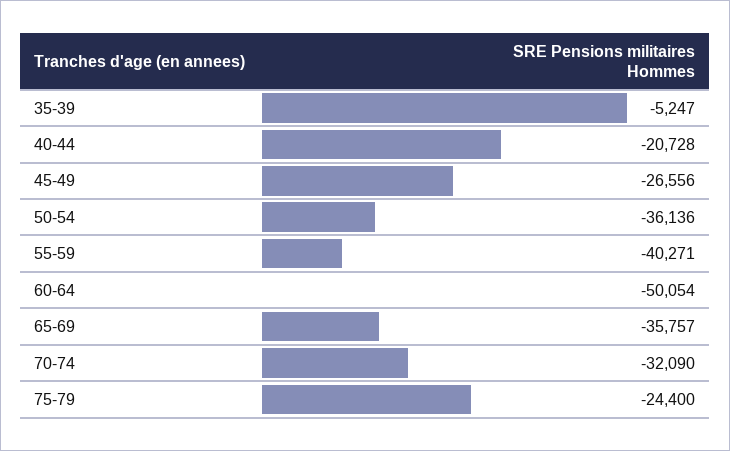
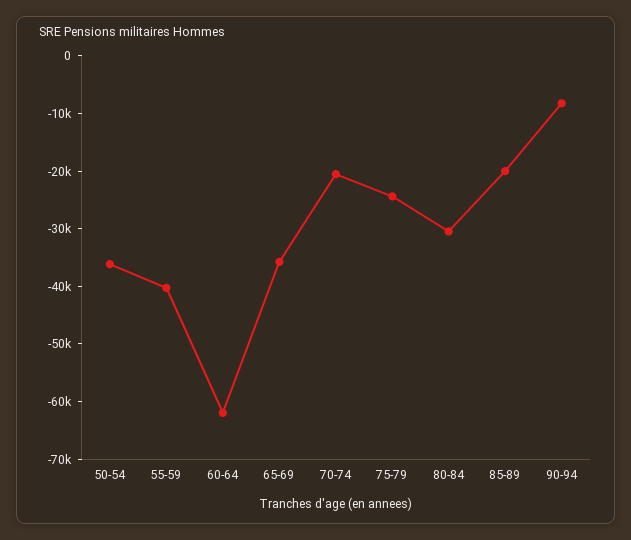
35-39: -5247 -> none
40-44: -20728 -> none
45-49: -26556 -> none
60-64: -50054 -> -62000
70-74: -32090 -> -20000
80-84: none -> -30000
85-89: none -> -20000
90-94: none -> -8000

